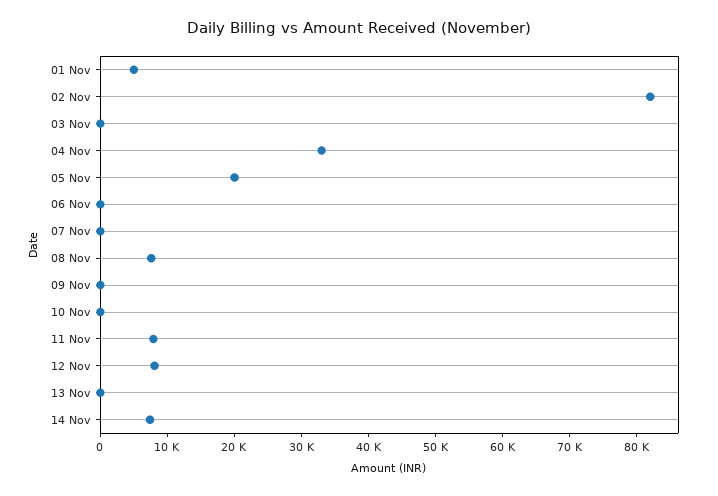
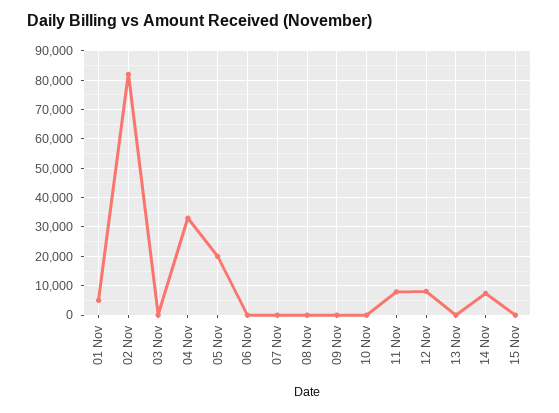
08 Nov: 8000 -> 0
15 Nov: none -> 0

